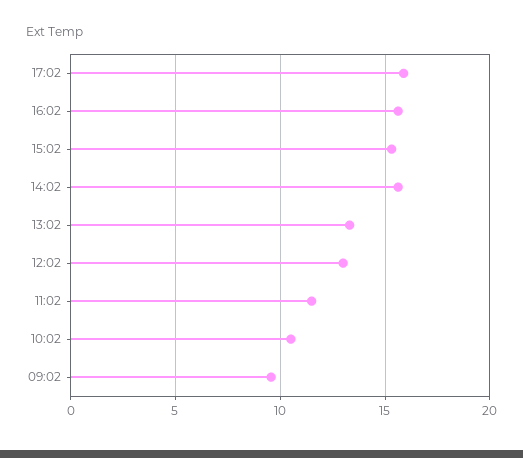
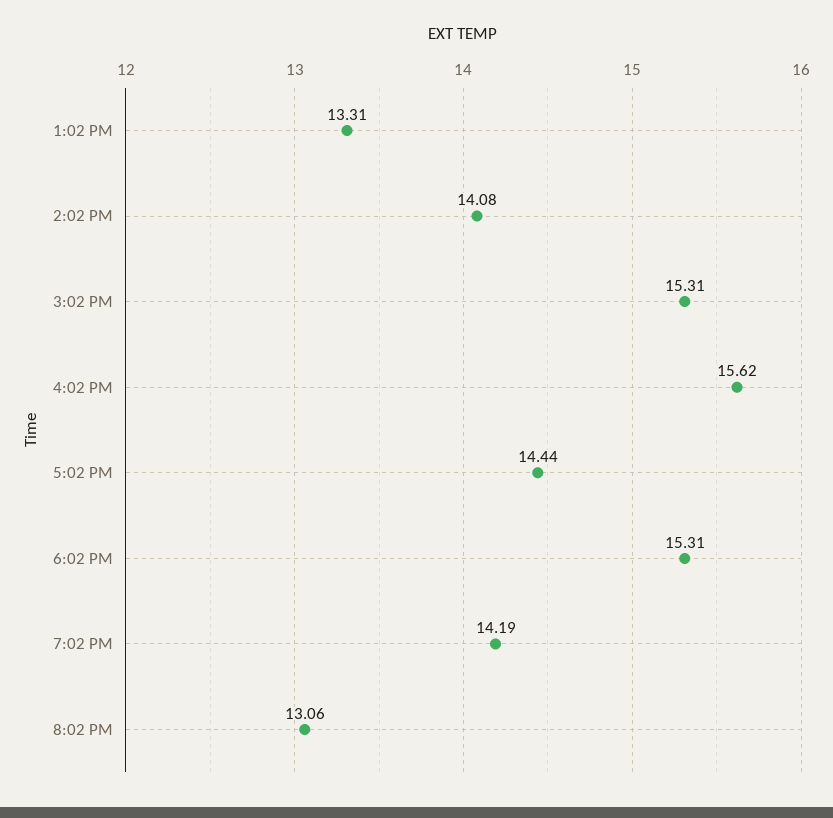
17:02: 16 -> 14.44
14:02: 15.5 -> 14.08
12:02: 13 -> none
11:02: 11.5 -> none
10:02: 10.5 -> none
09:02: 9.5 -> none
6:02 PM: none -> 15.31
7:02 PM: none -> 14.19
8:02 PM: none -> 13.06

